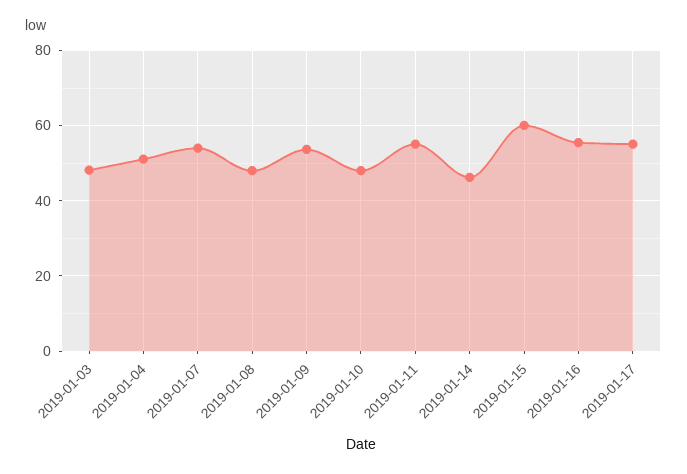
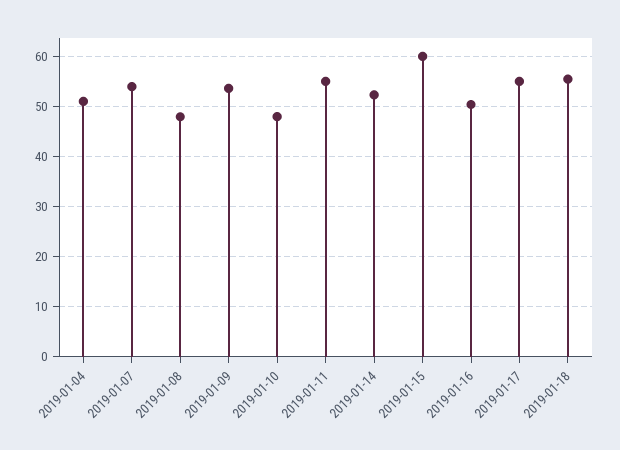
2019-01-03: 48 -> none
2019-01-14: 46 -> 52
2019-01-16: 56 -> 50
2019-01-18: none -> 56

